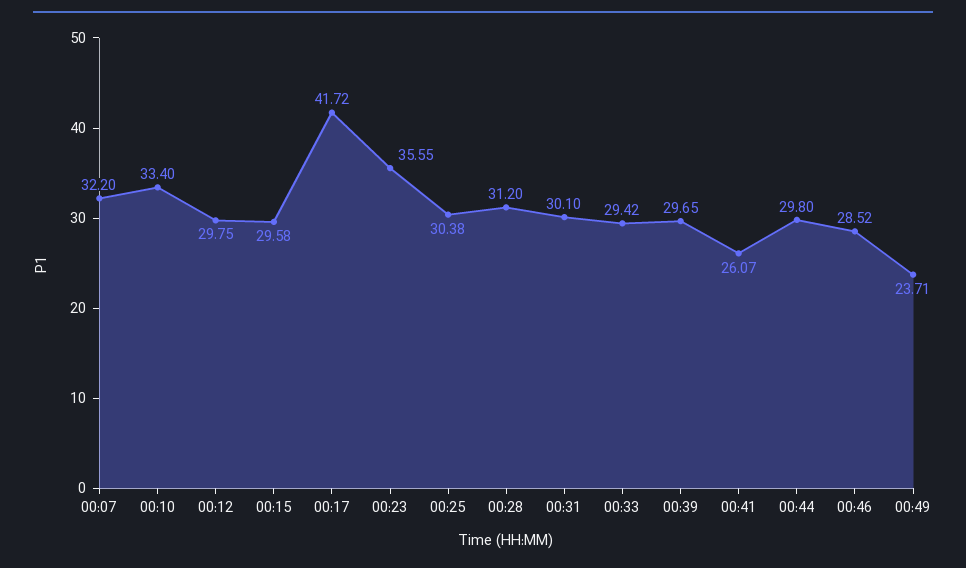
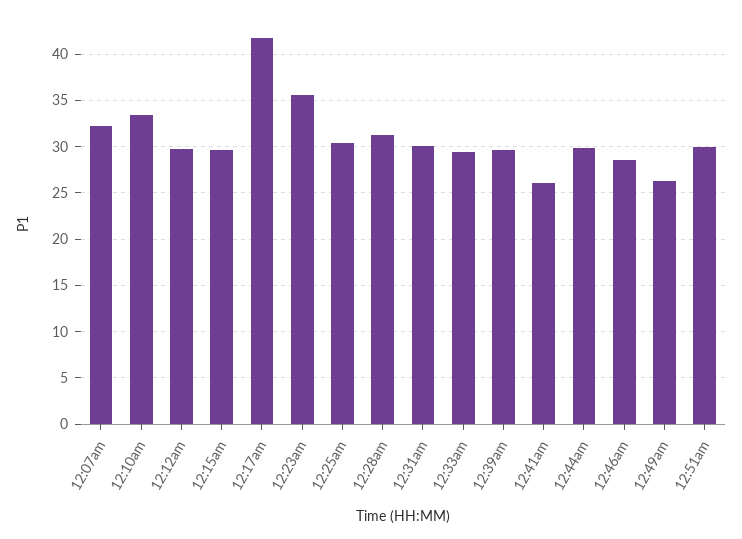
00:49: 23.71 -> 26
12:51am: none -> 30

